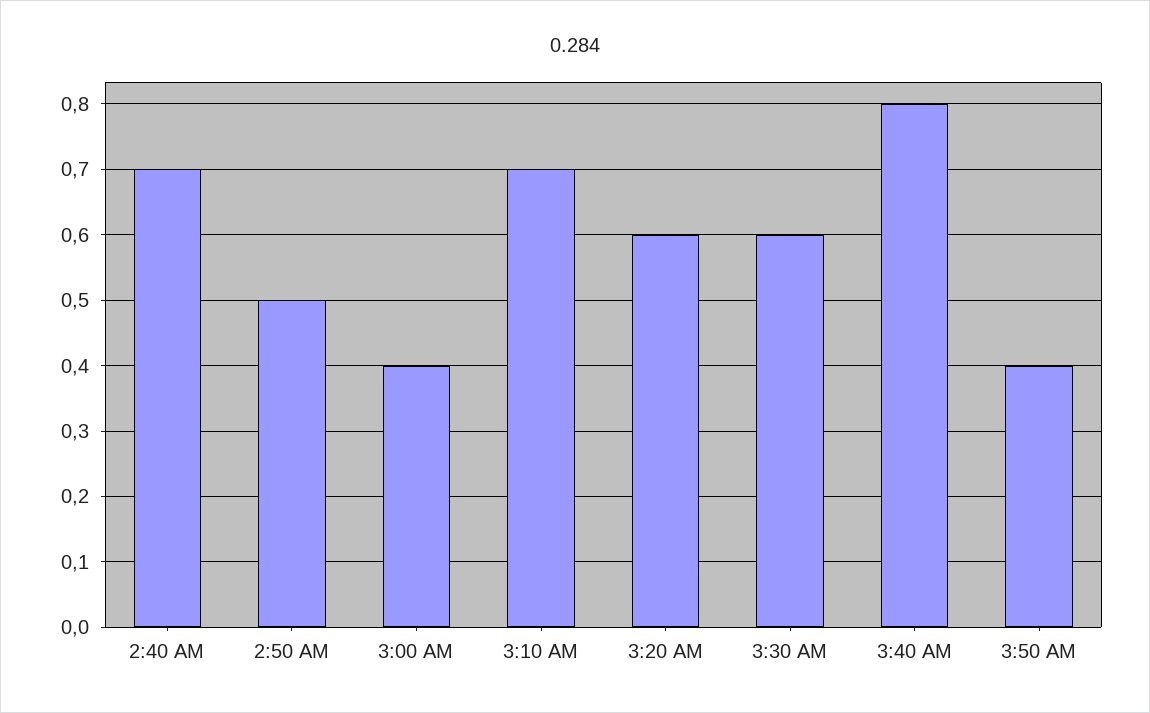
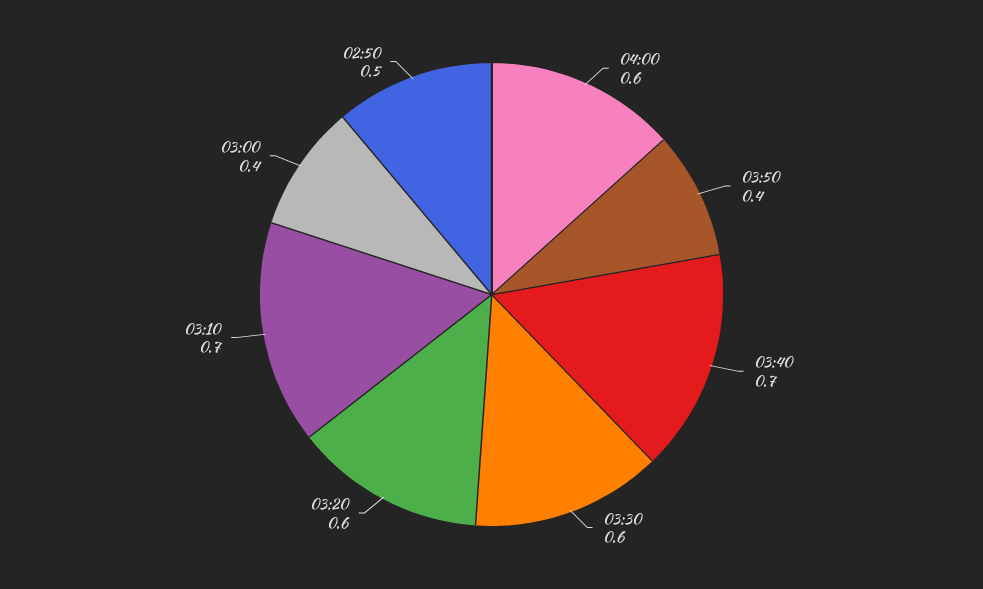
2:40 AM: 0.7 -> none
3:40 AM: 0.8 -> 0.7
04:00: none -> 0.6

